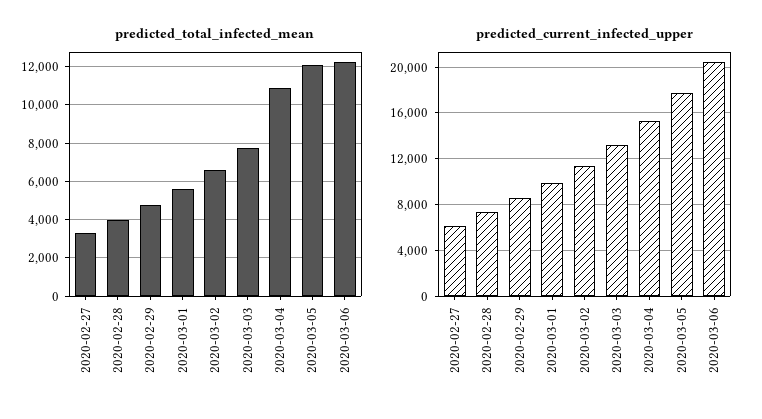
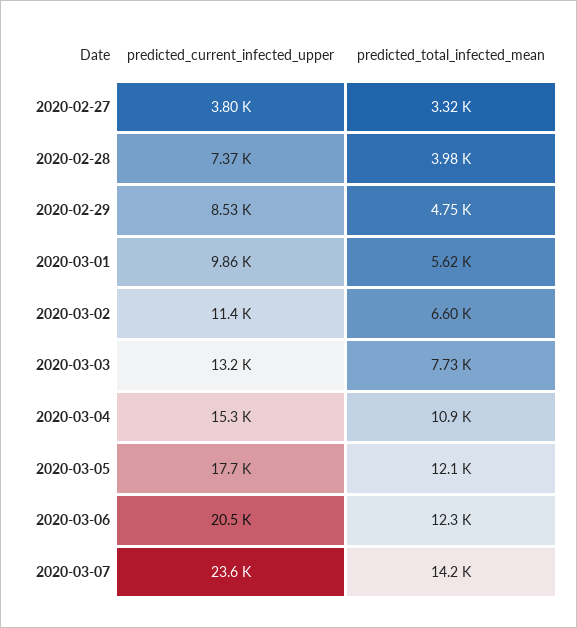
predicted_current_infected_upper, 2020-02-27: 6000 -> 3800
predicted_current_infected_upper, 2020-03-07: none -> 23600
predicted_total_infected_mean, 2020-03-07: none -> 14200

